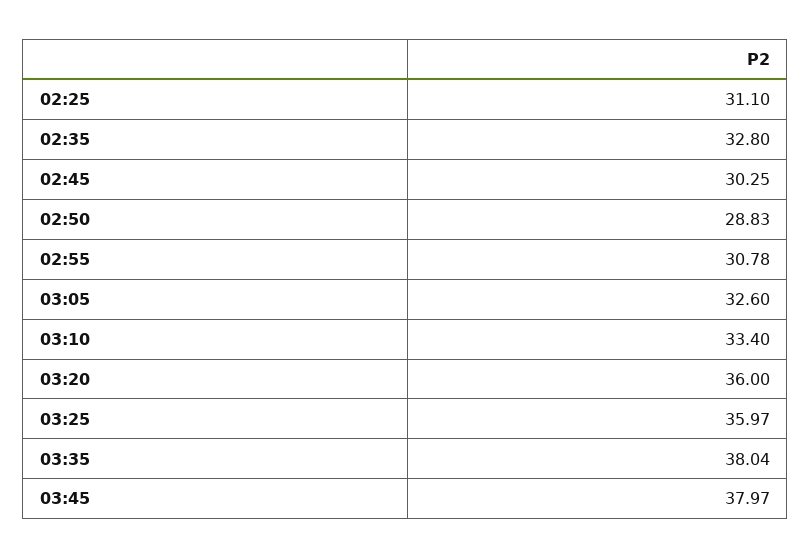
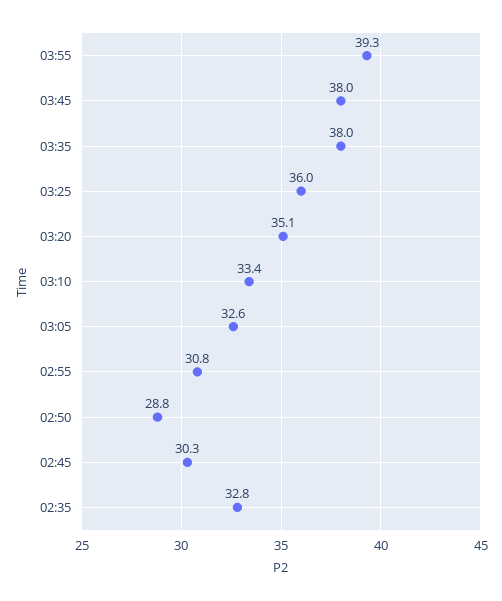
02:25: 31.1 -> none
03:20: 36 -> 35.1
03:55: none -> 39.3

